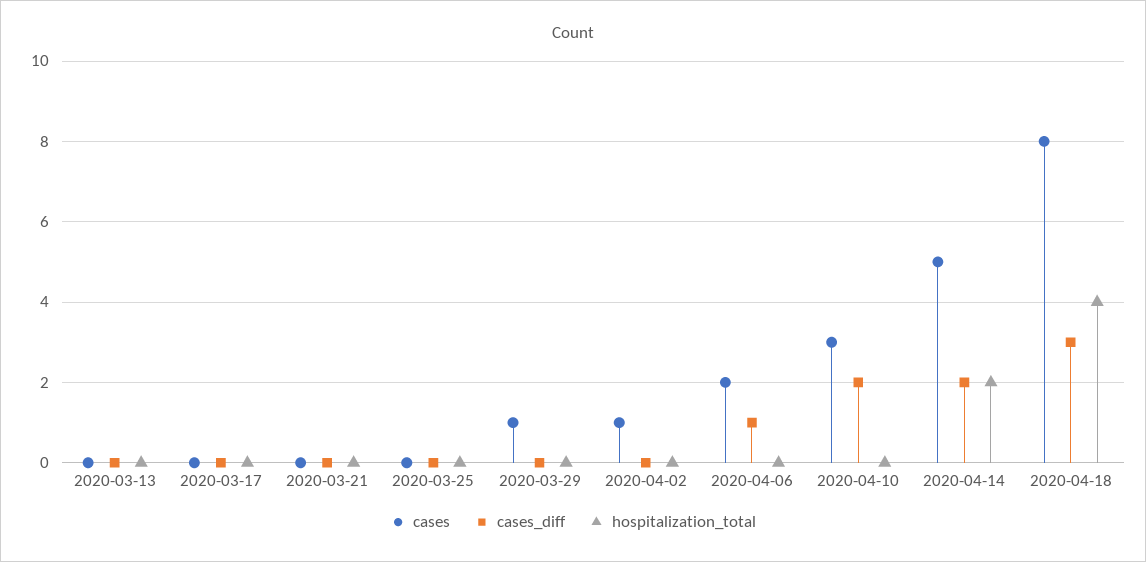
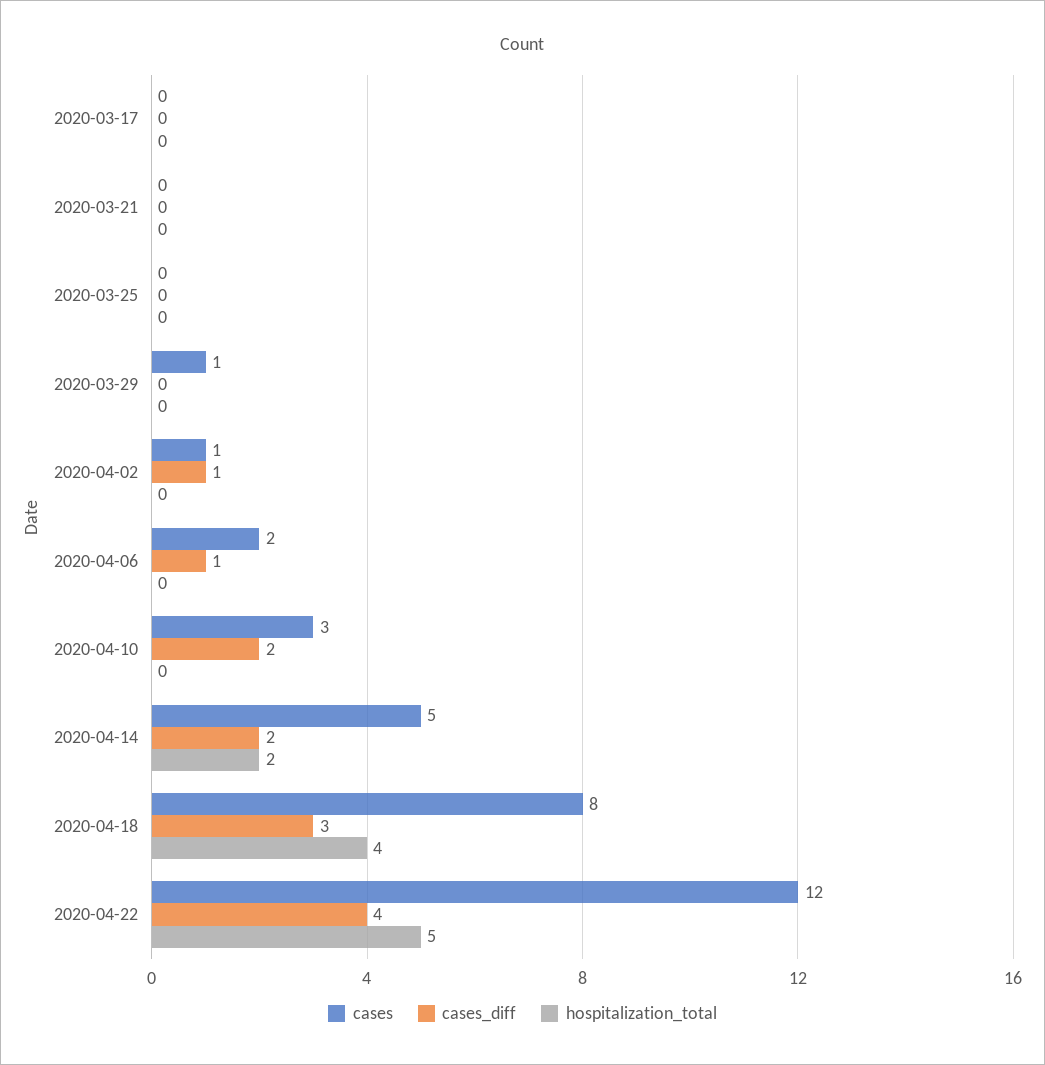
cases, 2020-03-13: 0 -> none
cases_diff, 2020-03-13: 0 -> none
hospitalization_total, 2020-03-13: 0 -> none
cases_diff, 2020-04-02: 0 -> 1
cases, 2020-04-22: none -> 12
cases_diff, 2020-04-22: none -> 4
hospitalization_total, 2020-04-22: none -> 5

